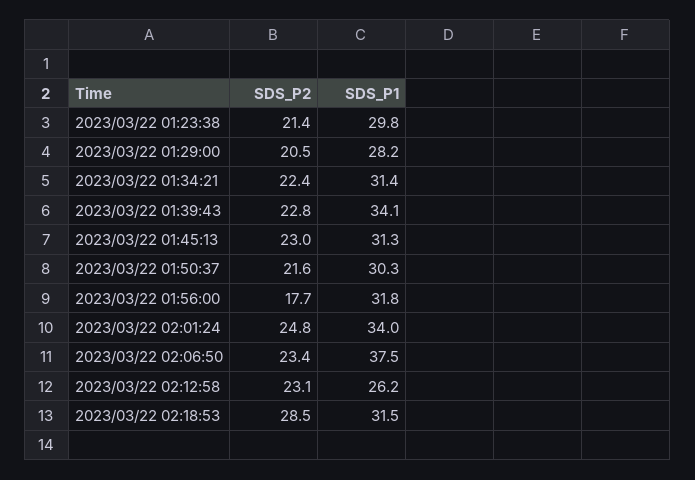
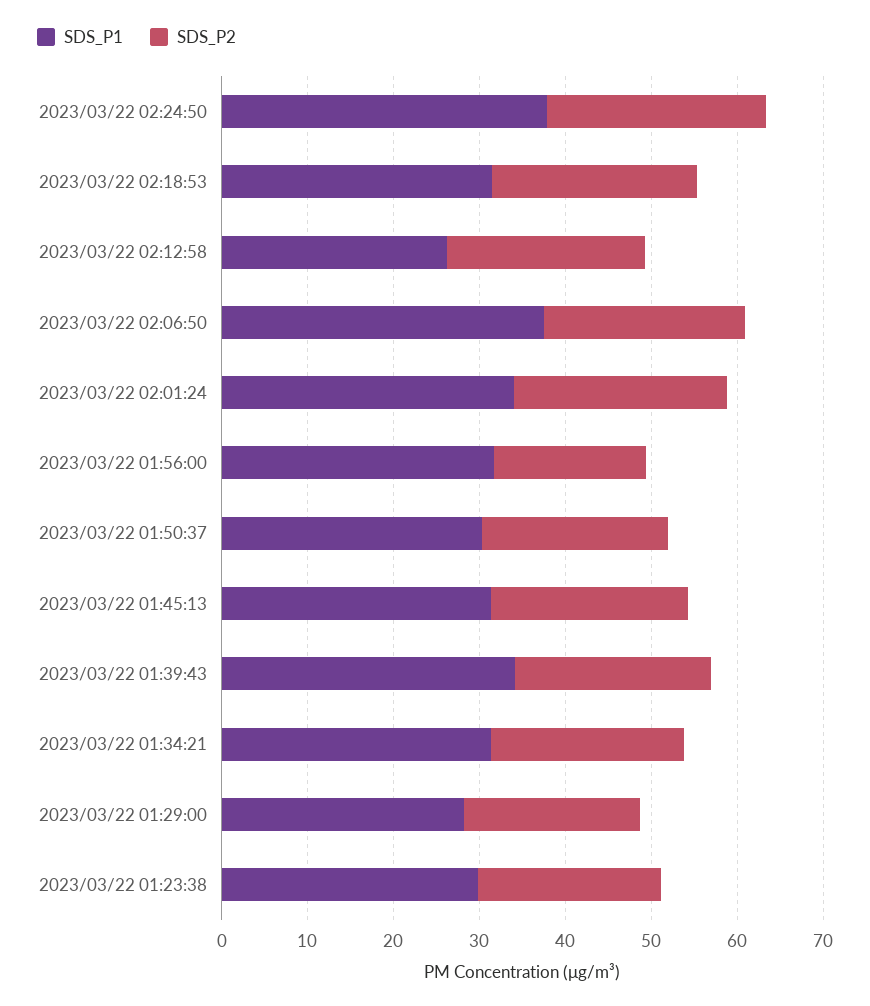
SDS_P2, 2023/03/22 02:18:53: 28.5 -> 24
SDS_P1, 2023/03/22 02:24:50: none -> 38
SDS_P2, 2023/03/22 02:24:50: none -> 26

